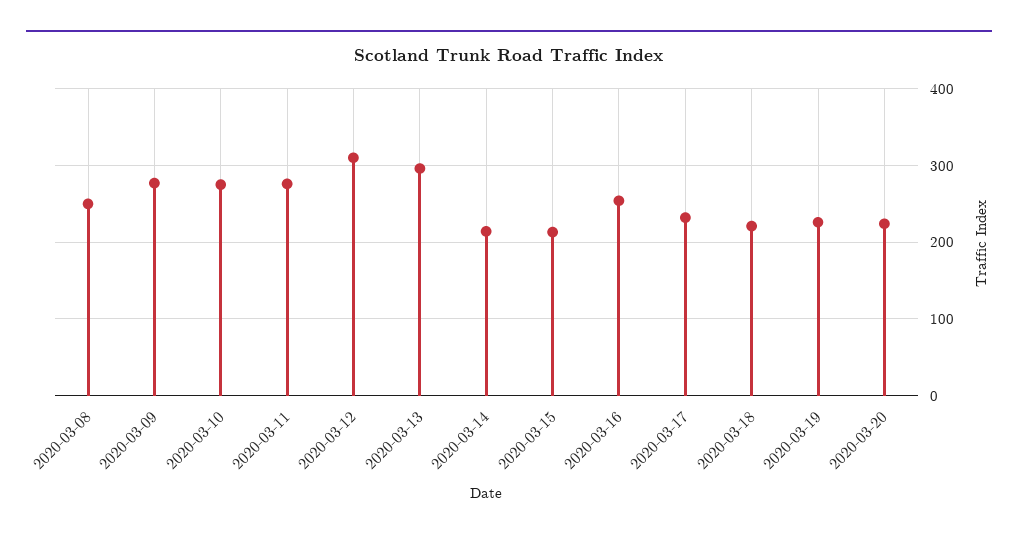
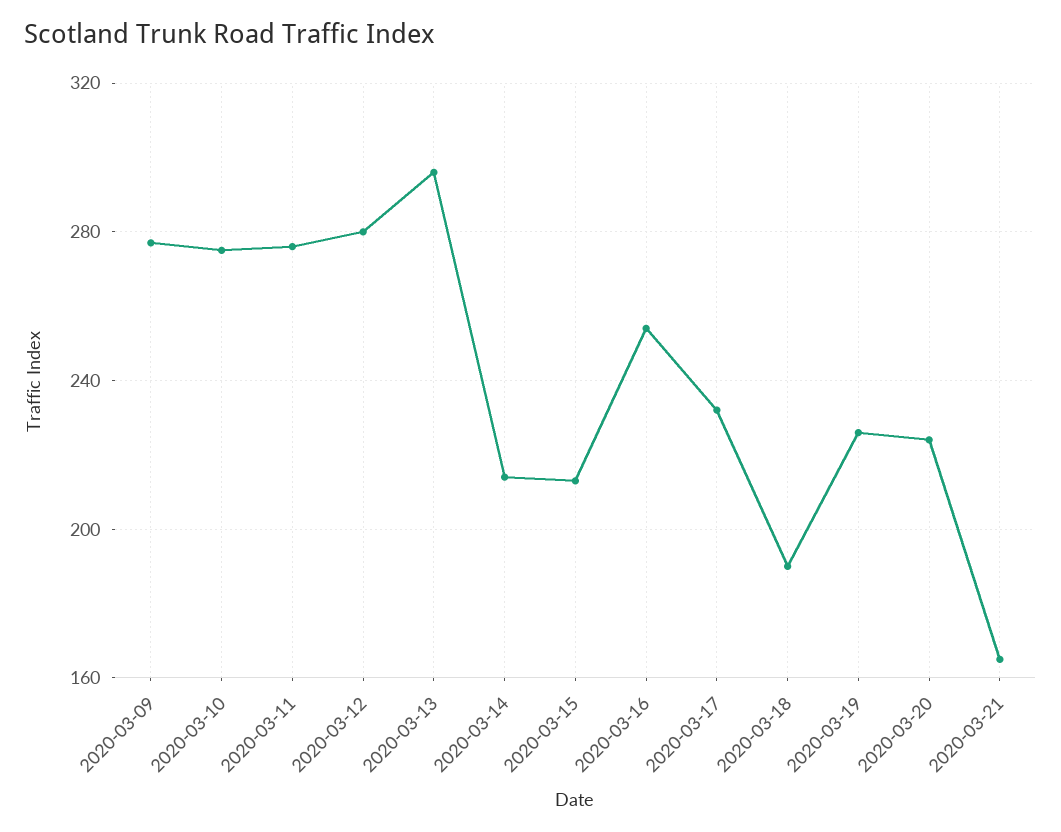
2020-03-08: 250 -> none
2020-03-12: 310 -> 280
2020-03-18: 220 -> 190
2020-03-21: none -> 165

